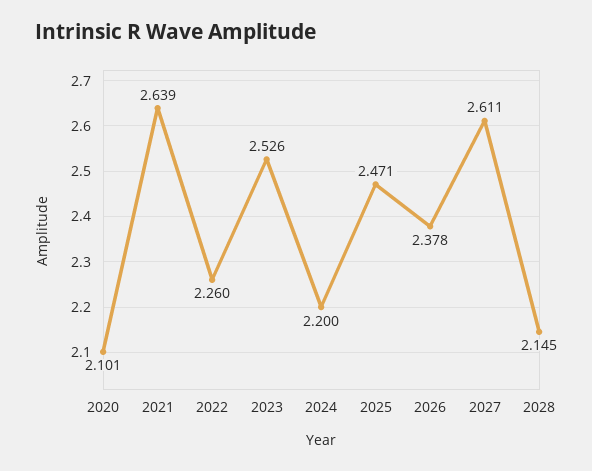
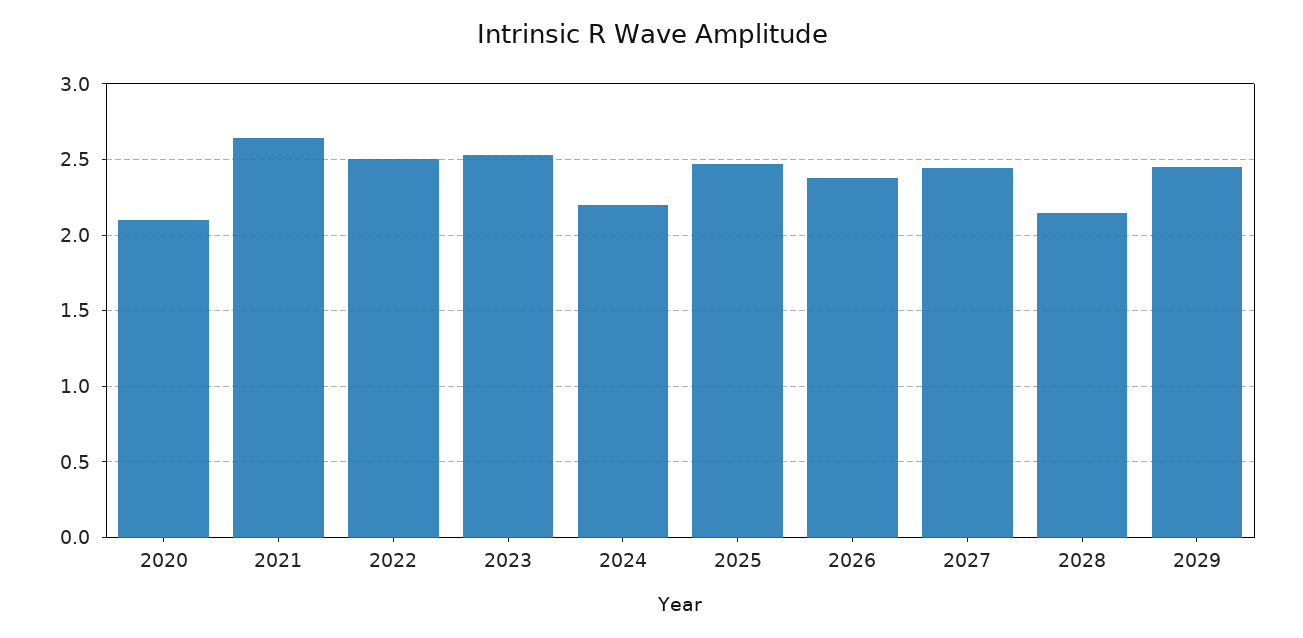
2022: 2.26 -> 2.5
2027: 2.611 -> 2.45
2029: none -> 2.45

